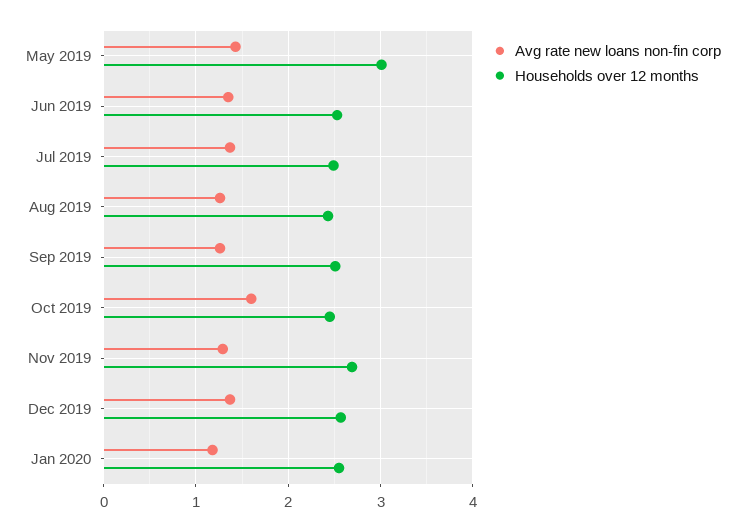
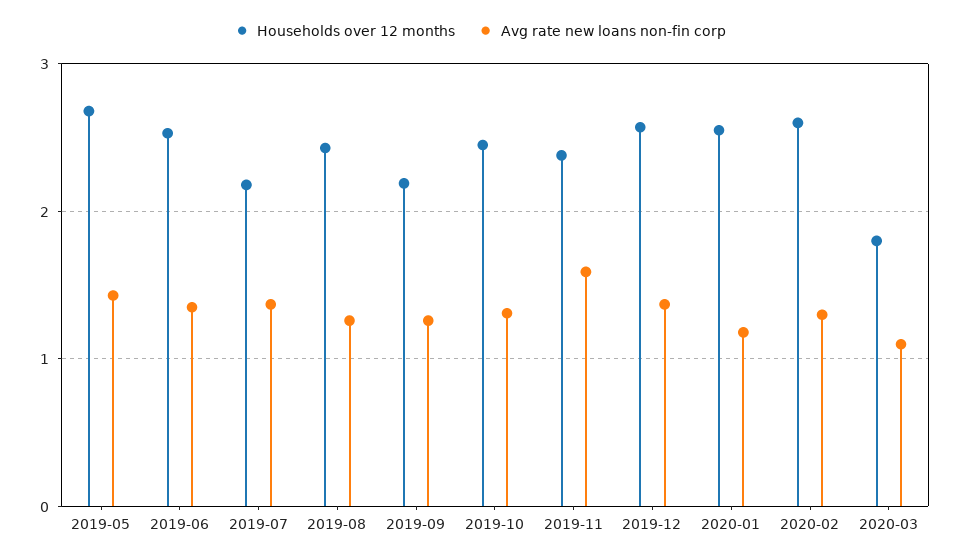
Households over 12 months, May 2019: 3 -> 2.7
Households over 12 months, Jul 2019: 2.5 -> 2.2
Households over 12 months, Sep 2019: 2.5 -> 2.2
Avg rate new loans non-fin corp, Oct 2019: 1.6 -> 1.3
Avg rate new loans non-fin corp, Nov 2019: 1.3 -> 1.6
Households over 12 months, Nov 2019: 2.7 -> 2.4
Households over 12 months, 2020-02: none -> 2.6
Avg rate new loans non-fin corp, 2020-02: none -> 1.3
Households over 12 months, 2020-03: none -> 1.8
Avg rate new loans non-fin corp, 2020-03: none -> 1.1

